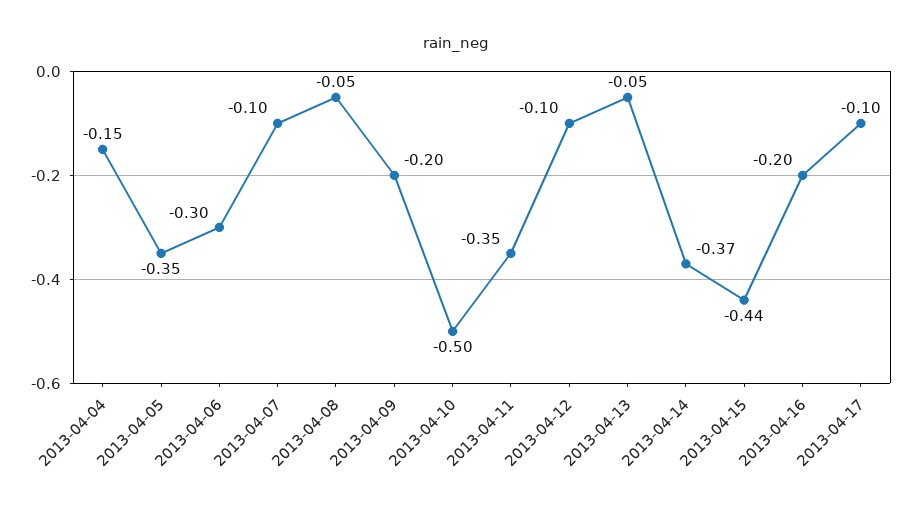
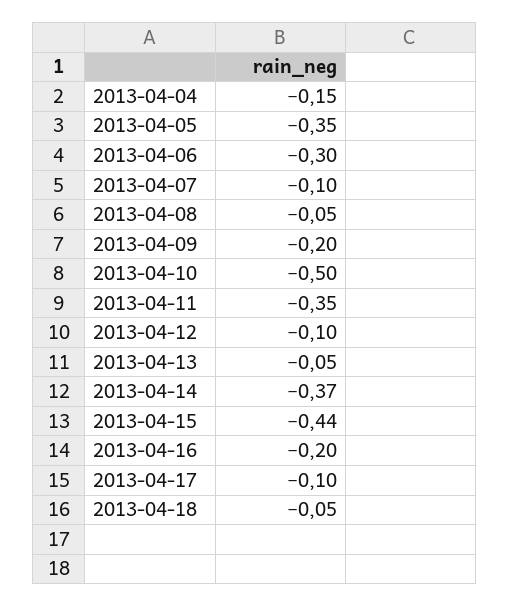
2013-04-18: none -> -0.05

